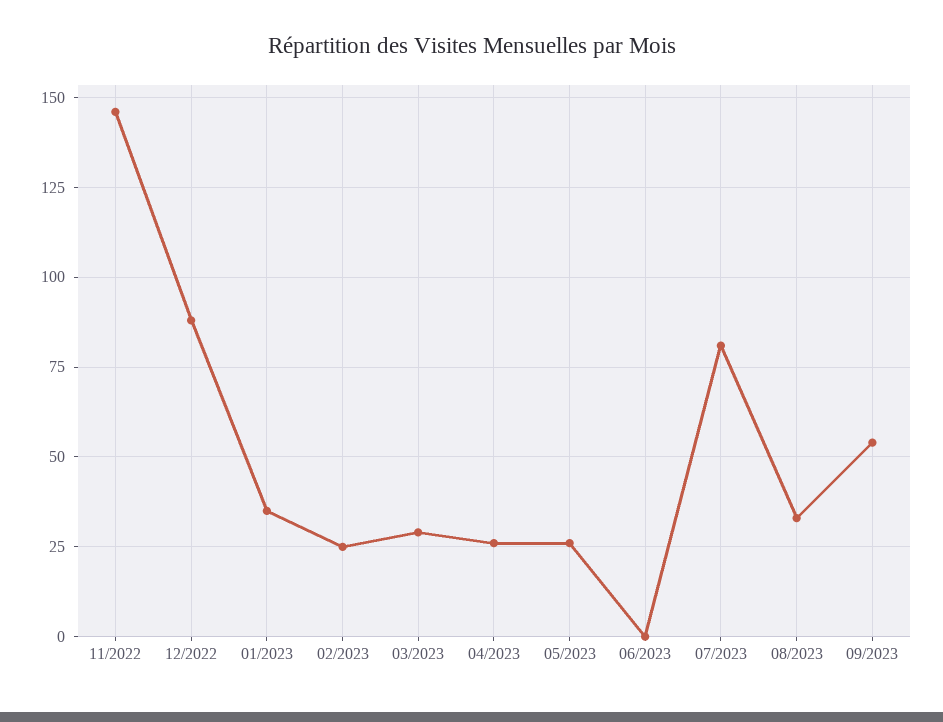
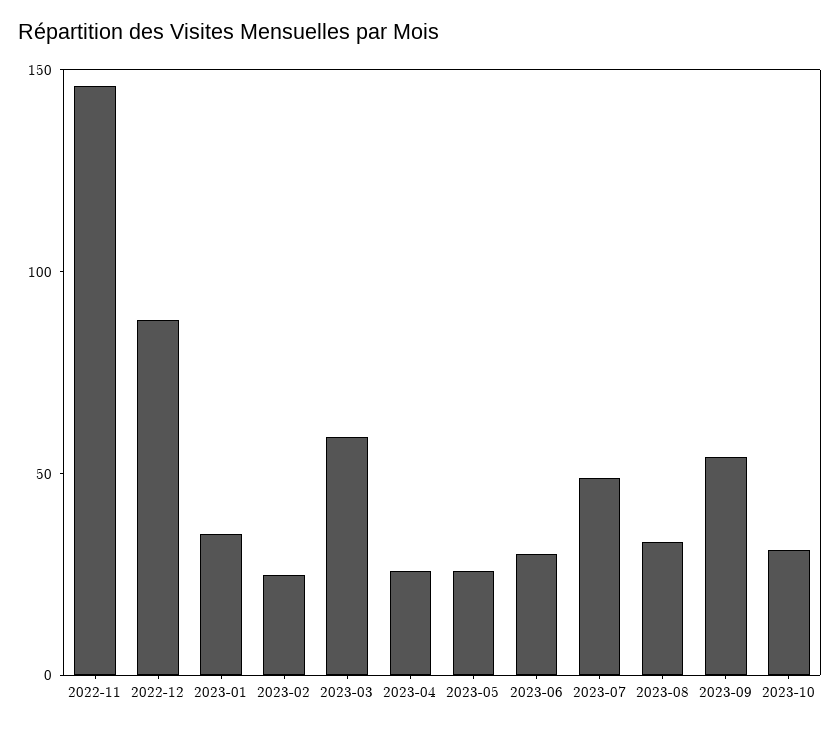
03/2023: 30 -> 60
06/2023: 0 -> 30
07/2023: 80 -> 50
2023-10: none -> 30

